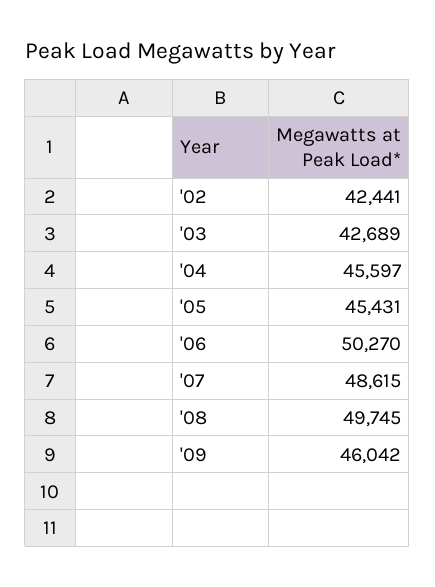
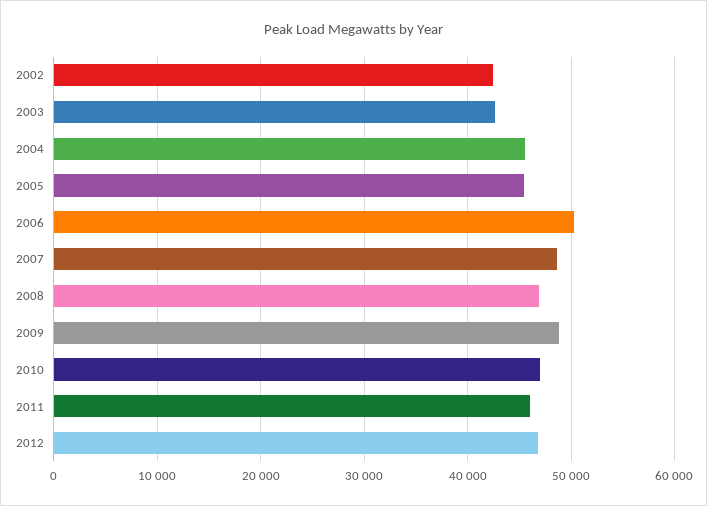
'08: 49745 -> 47000
'09: 46042 -> 49000
2010: none -> 47000
2011: none -> 46000
2012: none -> 47000

